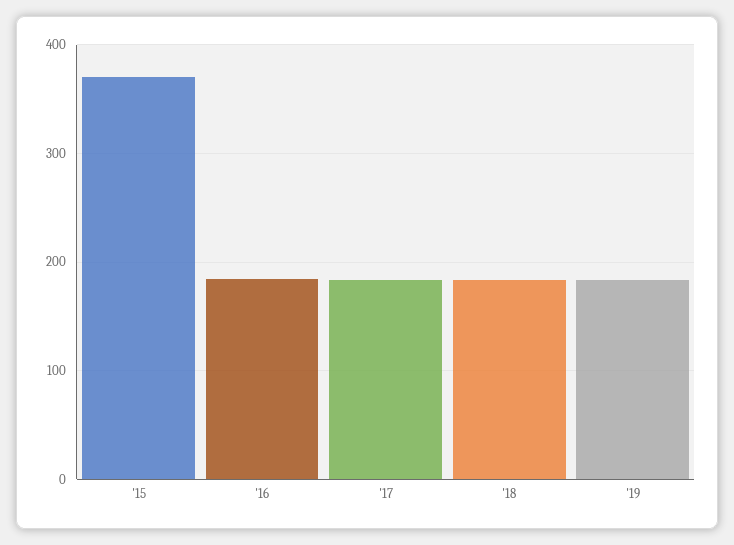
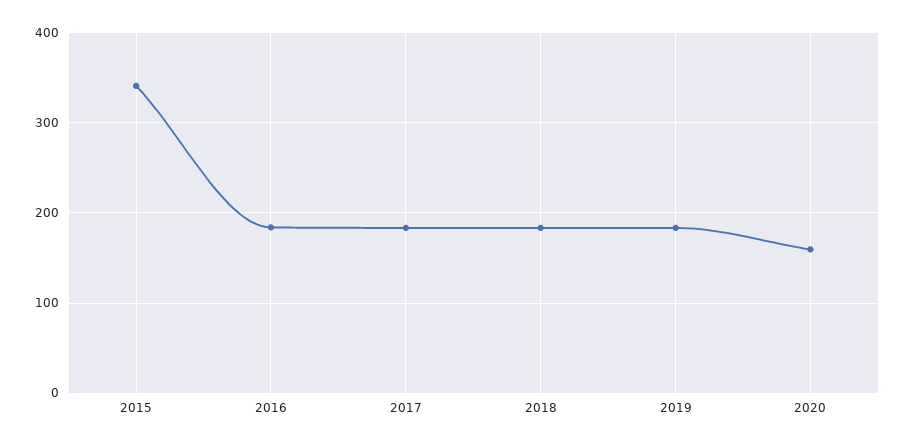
'15: 370 -> 340
2020: none -> 160

